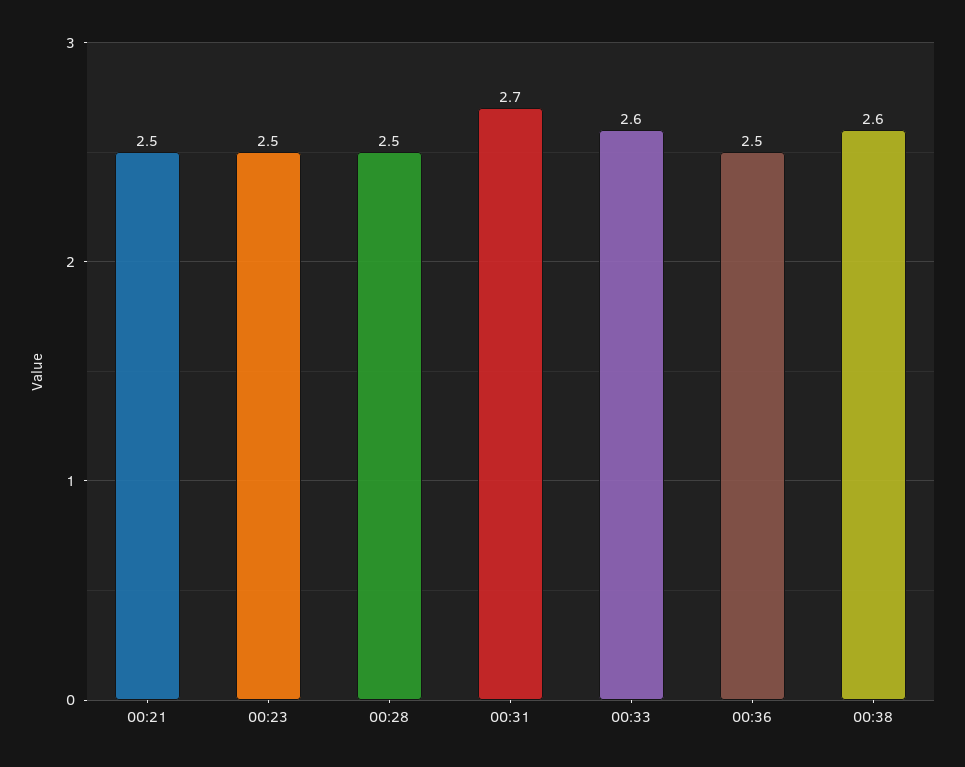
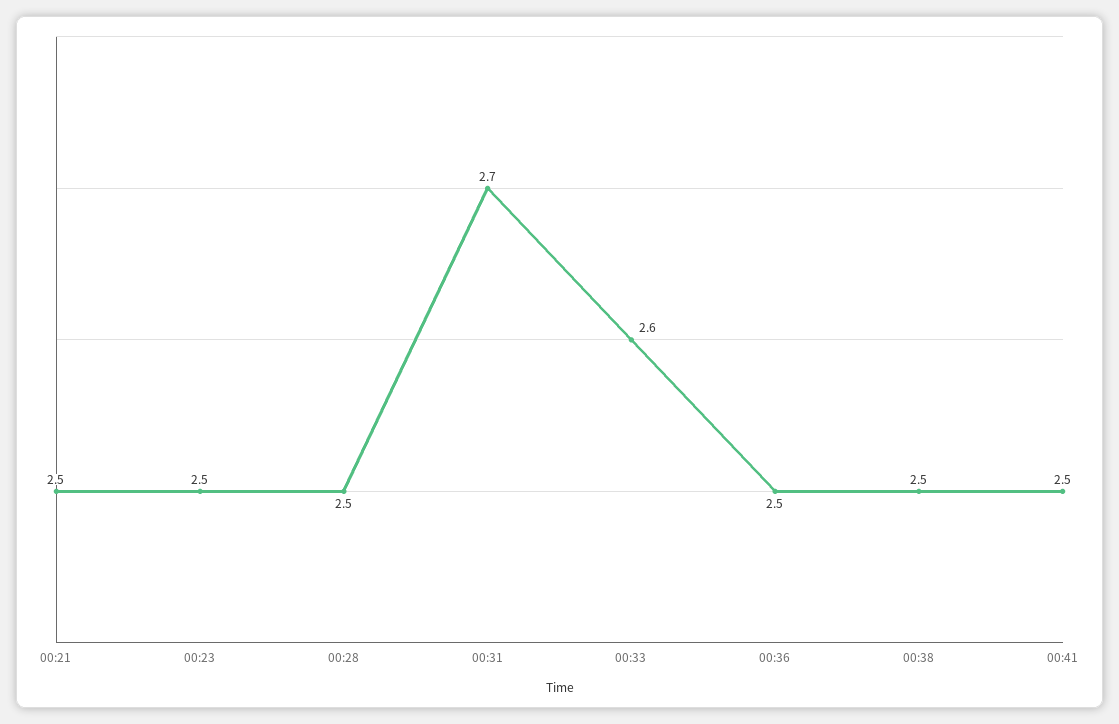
00:38: 2.6 -> 2.5
00:41: none -> 2.5

